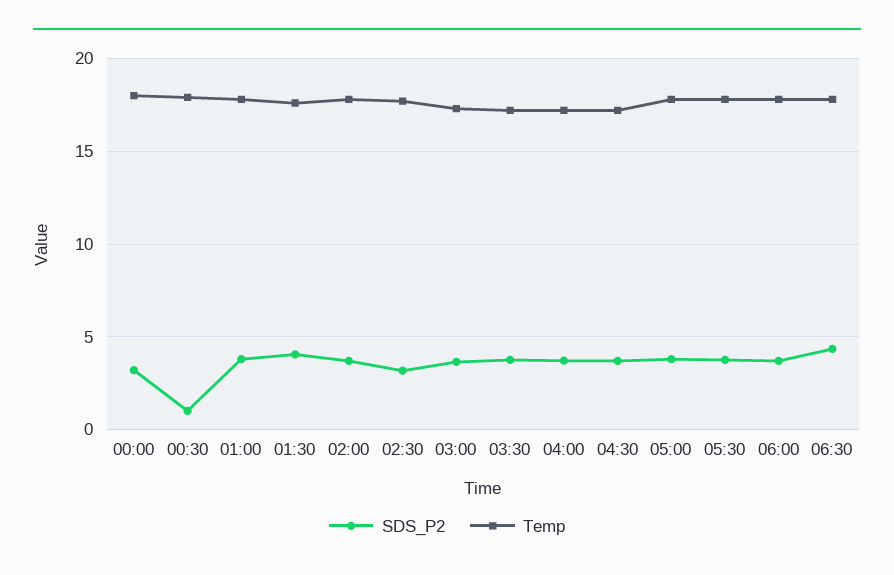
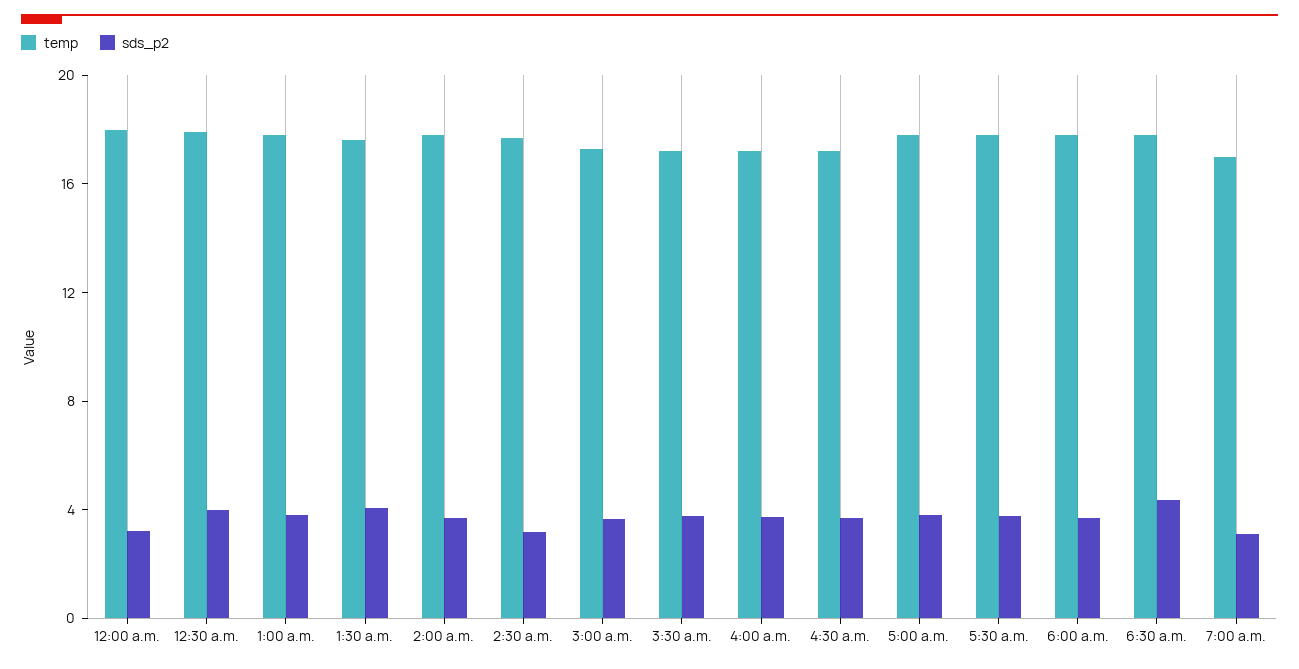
SDS_P2, 00:30: 1 -> 4
Temp, 7:00 a.m.: none -> 17
SDS_P2, 7:00 a.m.: none -> 3

